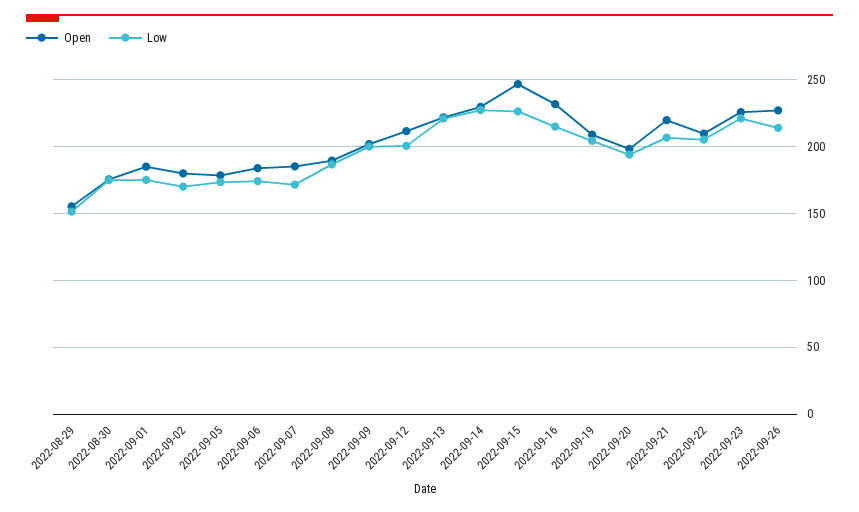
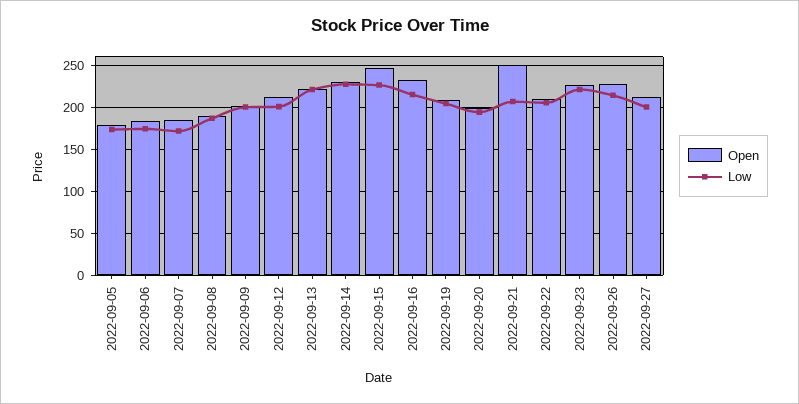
Open, 2022-08-29: 155 -> none
Low, 2022-08-29: 150 -> none
Open, 2022-08-30: 175 -> none
Low, 2022-08-30: 175 -> none
Open, 2022-09-01: 185 -> none
Low, 2022-09-01: 175 -> none
Open, 2022-09-02: 180 -> none
Low, 2022-09-02: 170 -> none
Open, 2022-09-21: 220 -> 250
Open, 2022-09-27: none -> 210
Low, 2022-09-27: none -> 200

